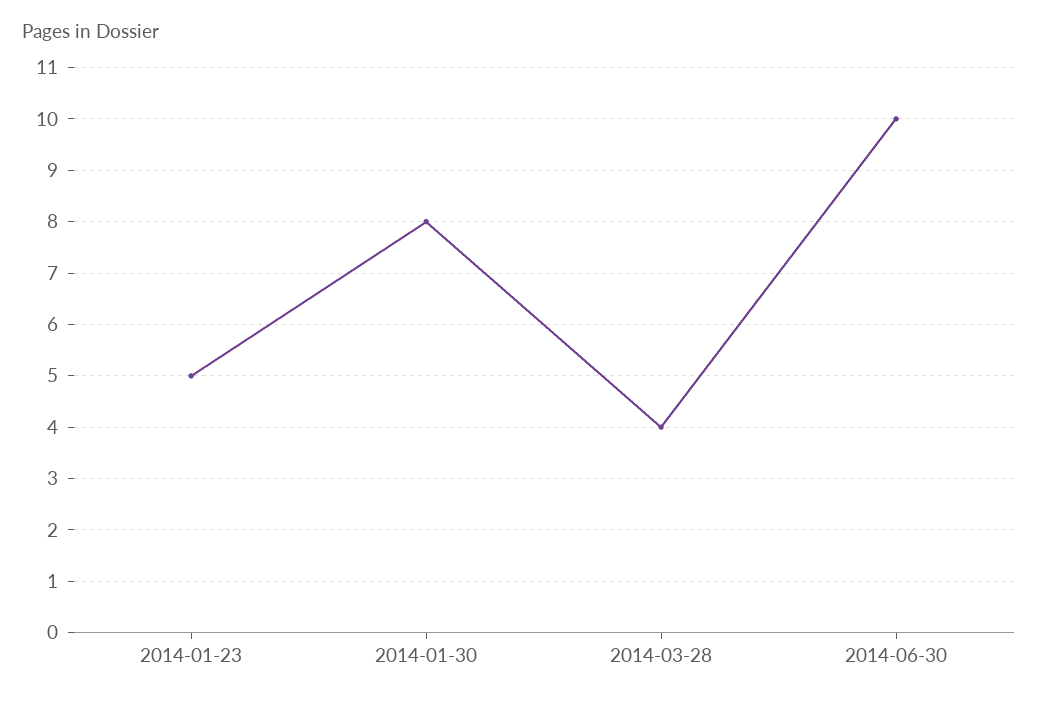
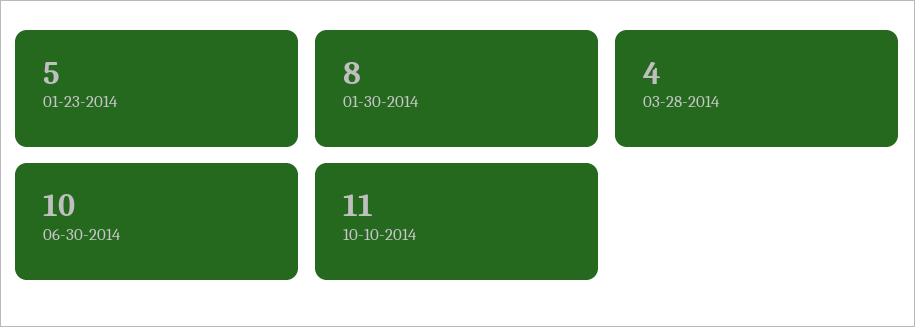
10-10-2014: none -> 11

